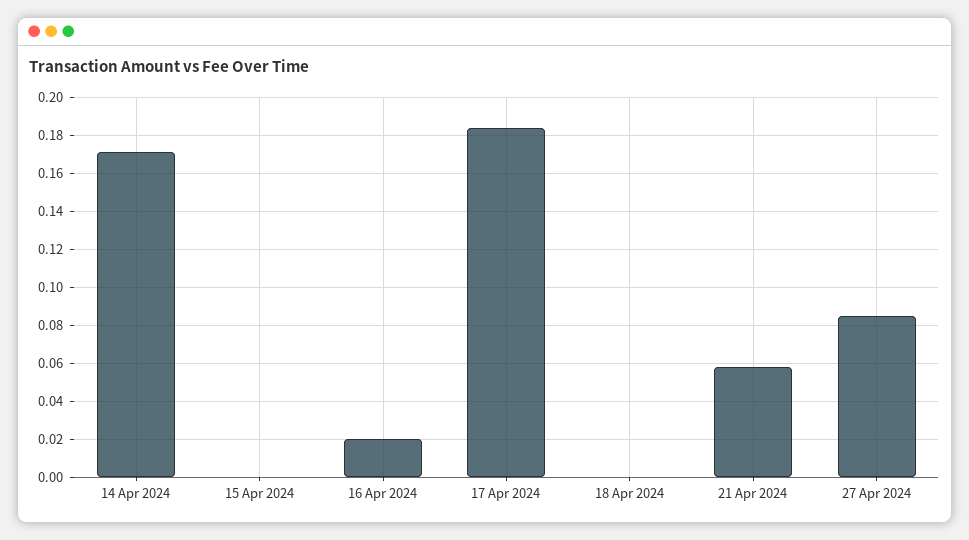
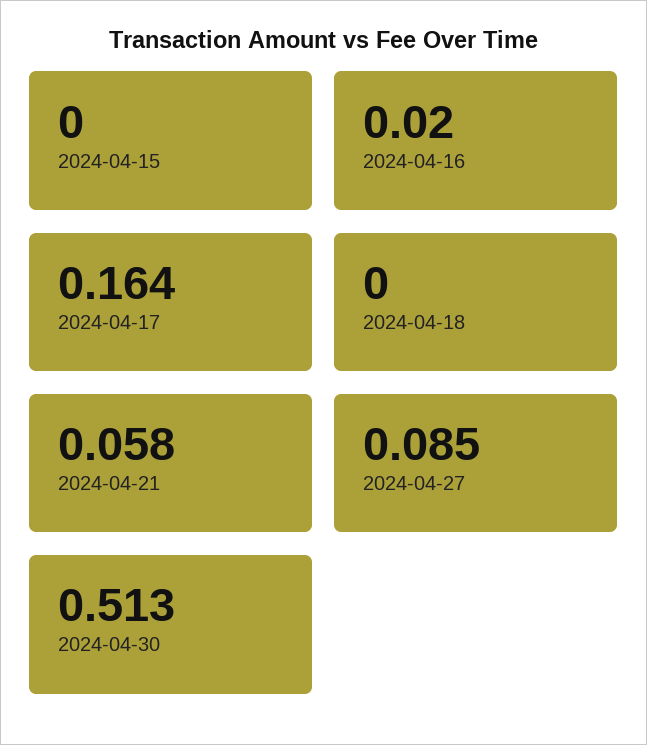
14 Apr 2024: 0.17 -> none
17 Apr 2024: 0.185 -> 0.164
2024-04-30: none -> 0.513

